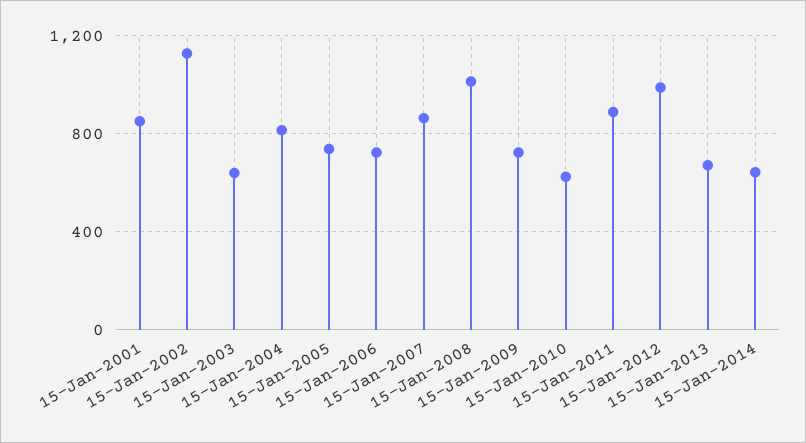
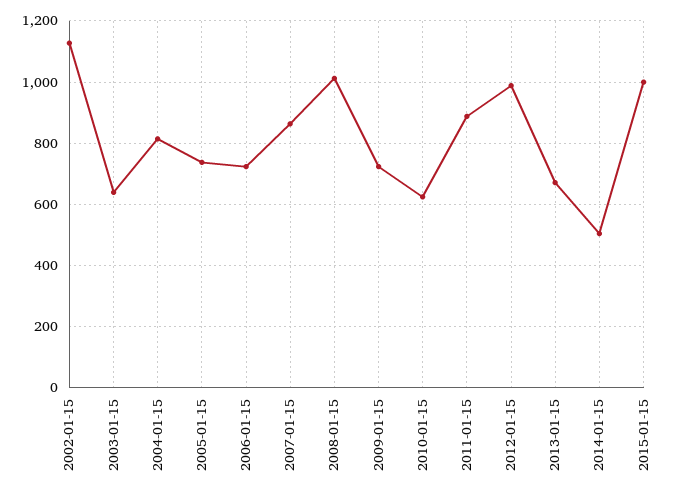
15-Jan-2001: 850 -> none
15-Jan-2014: 650 -> 500
2015-01-15: none -> 1000

